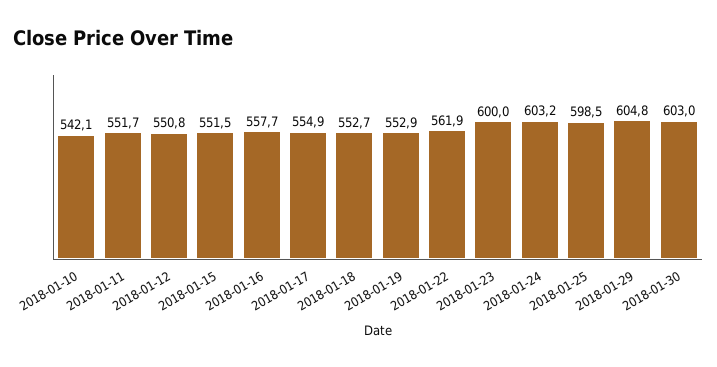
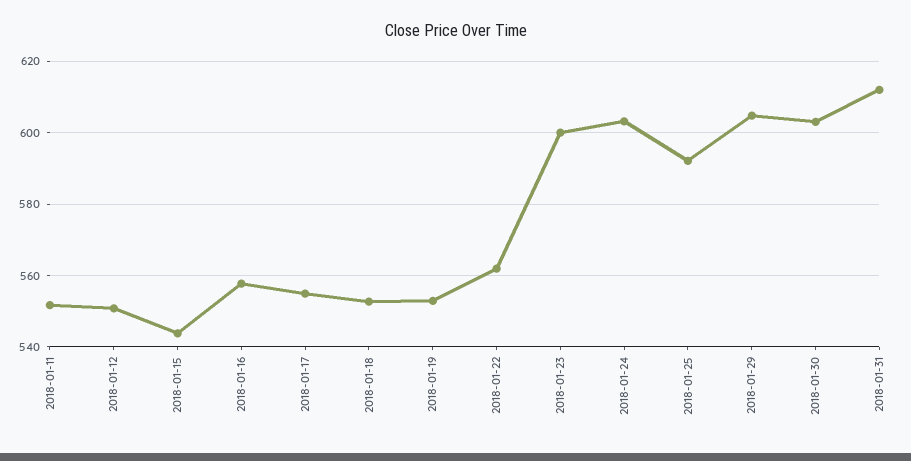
2018-01-10: 542.1 -> none
2018-01-15: 551.5 -> 544
2018-01-25: 598.5 -> 592
2018-01-31: none -> 612

